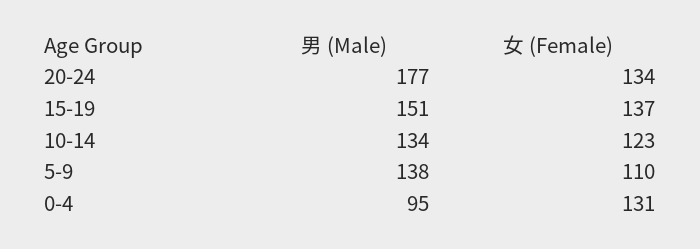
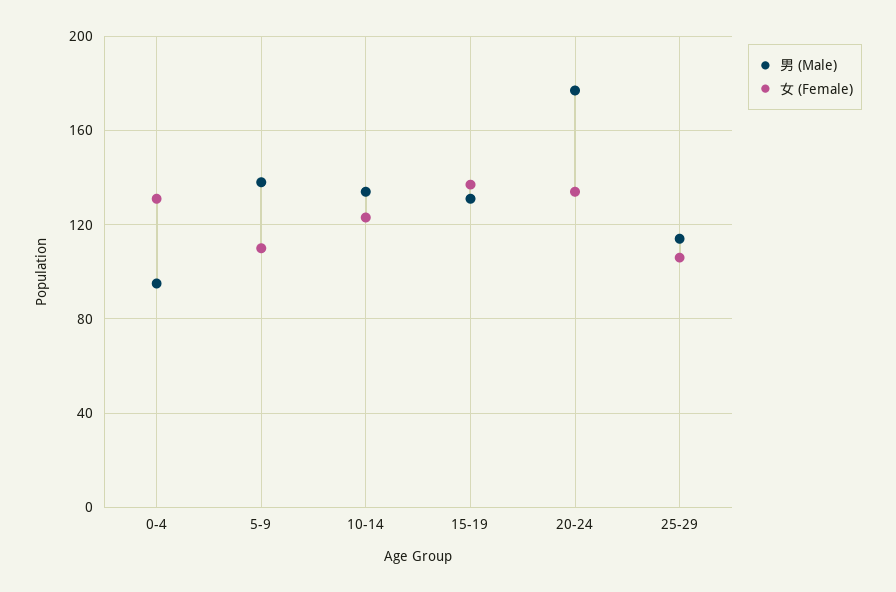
男 (Male), 15-19: 151 -> 130
男 (Male), 25-29: none -> 115
女 (Female), 25-29: none -> 105

